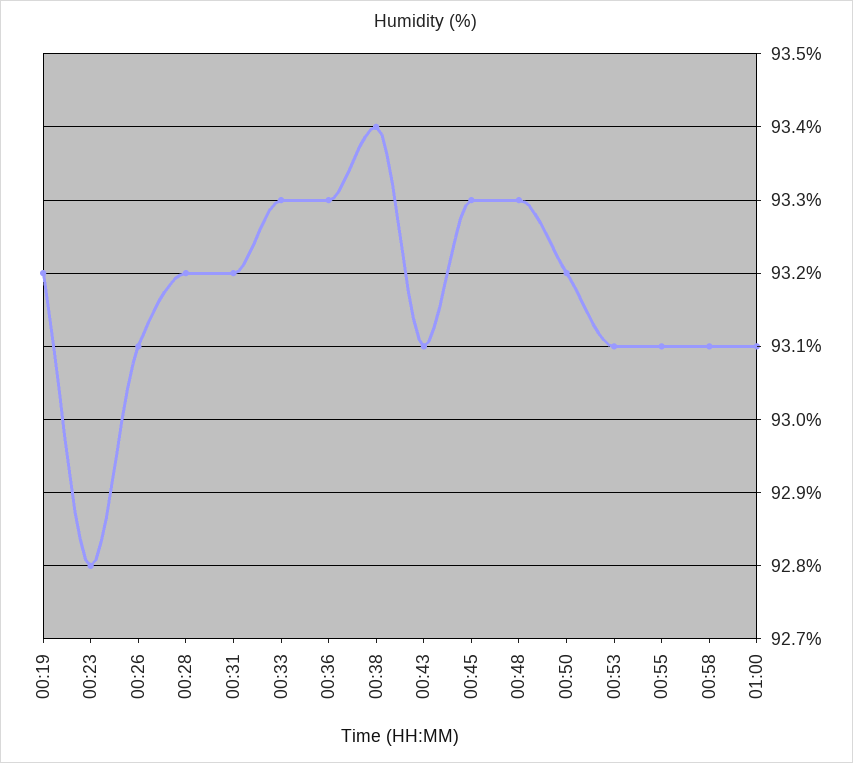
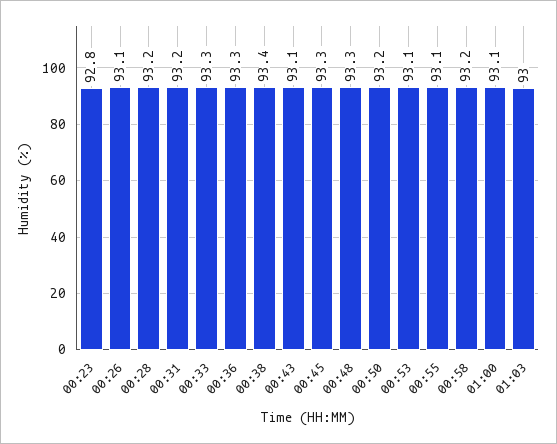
00:19: 93.2 -> none
00:58: 93.1 -> 93.2
01:03: none -> 93

